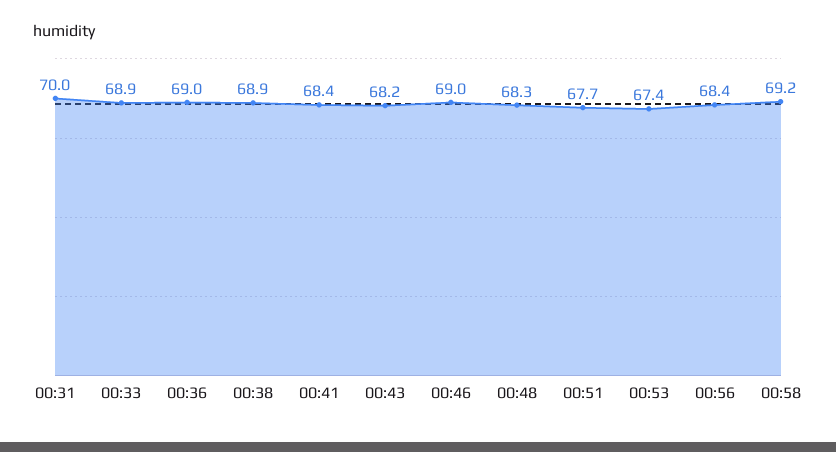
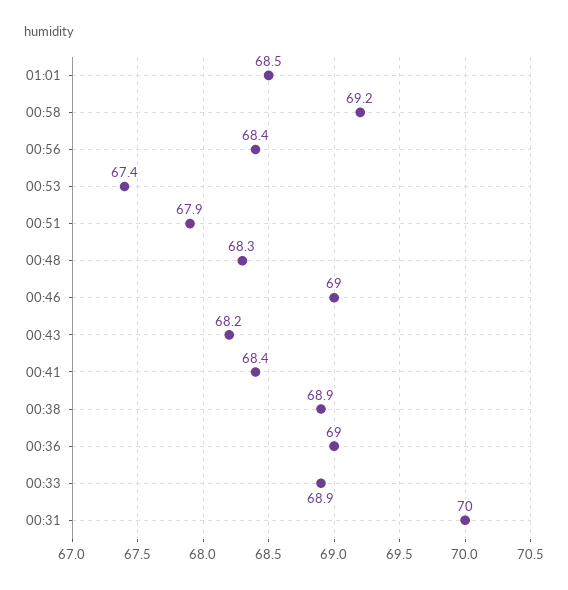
00:51: 67.7 -> 67.9
01:01: none -> 68.5

